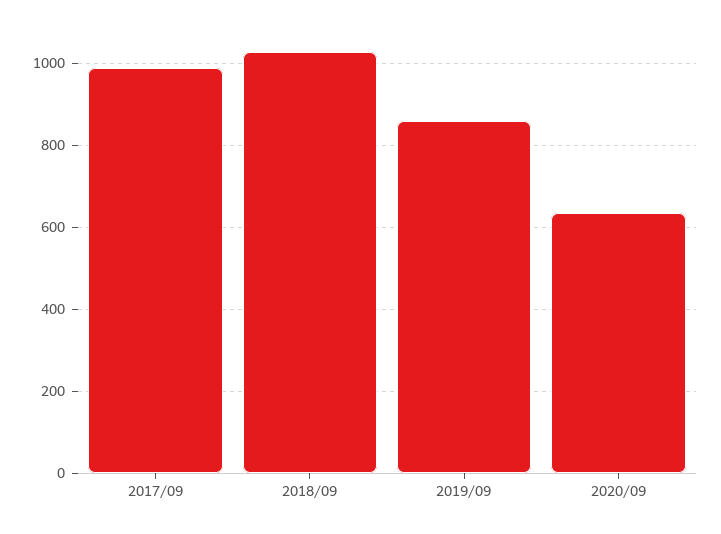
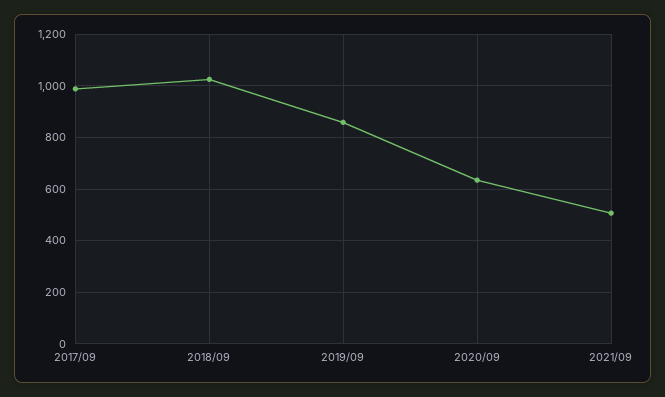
2021/09: none -> 500

